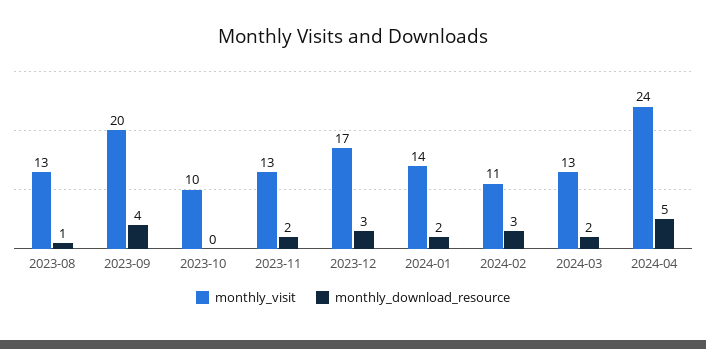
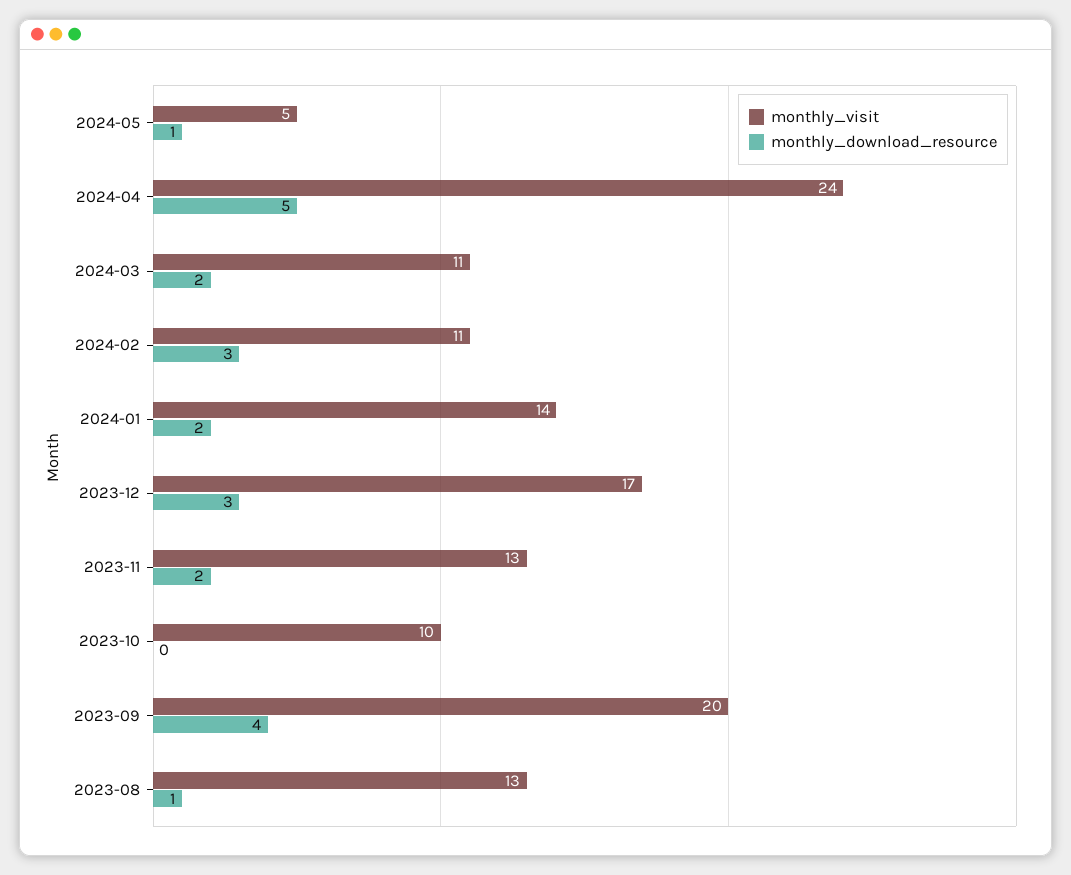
monthly_visit, 2024-03: 13 -> 11
monthly_visit, 2024-05: none -> 5
monthly_download_resource, 2024-05: none -> 1

